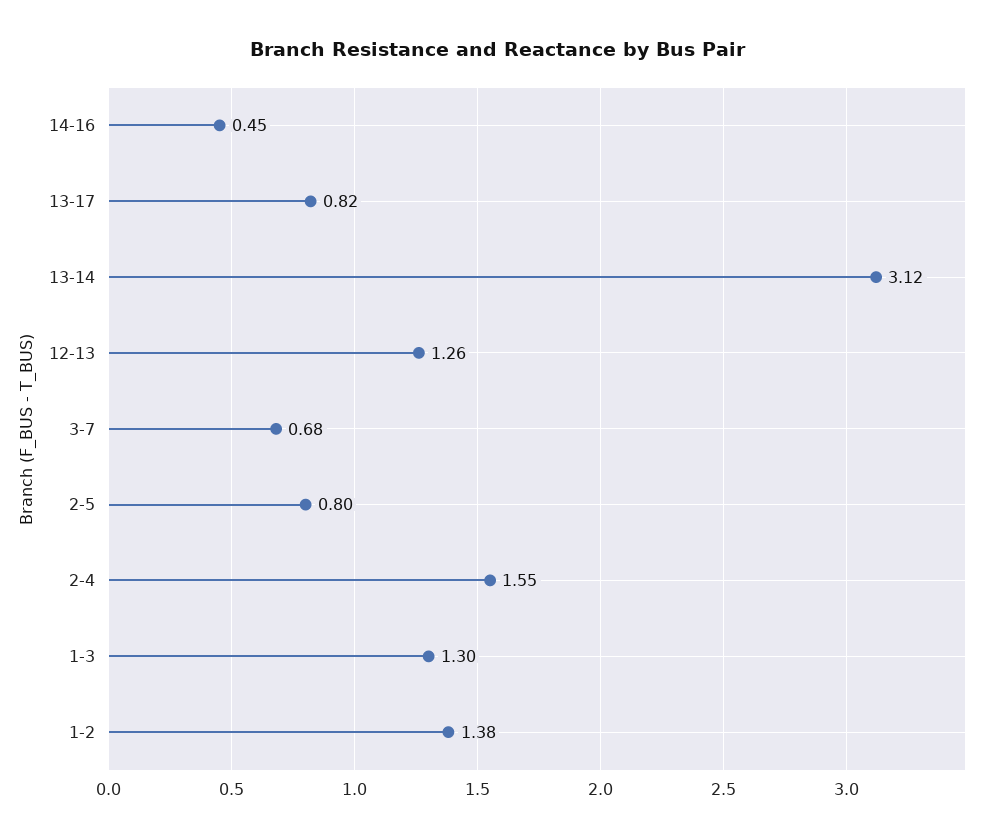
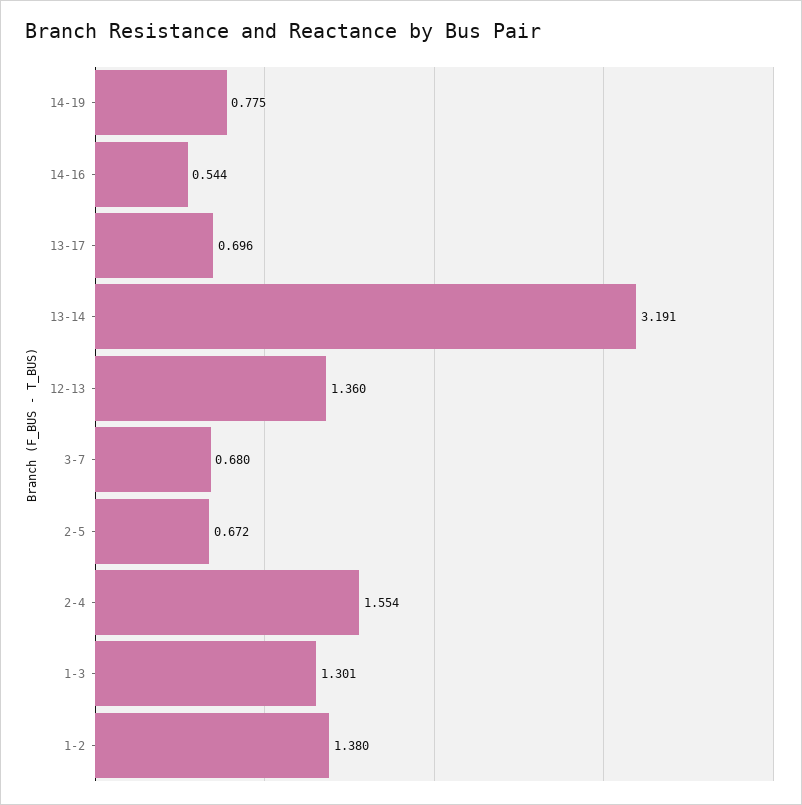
14-16: 0.45 -> 0.544
13-17: 0.82 -> 0.696
13-14: 3.12 -> 3.191
12-13: 1.26 -> 1.36
2-5: 0.8 -> 0.672
14-19: none -> 0.775

